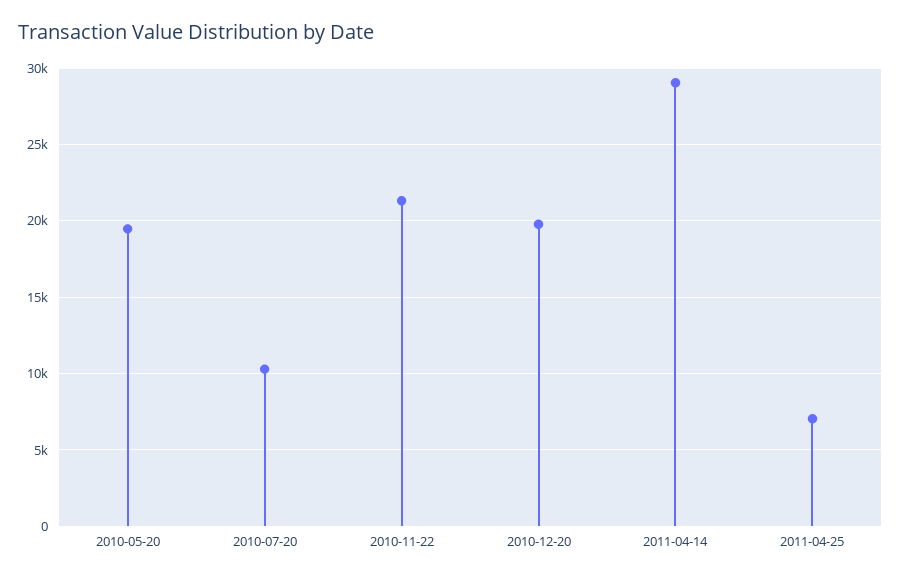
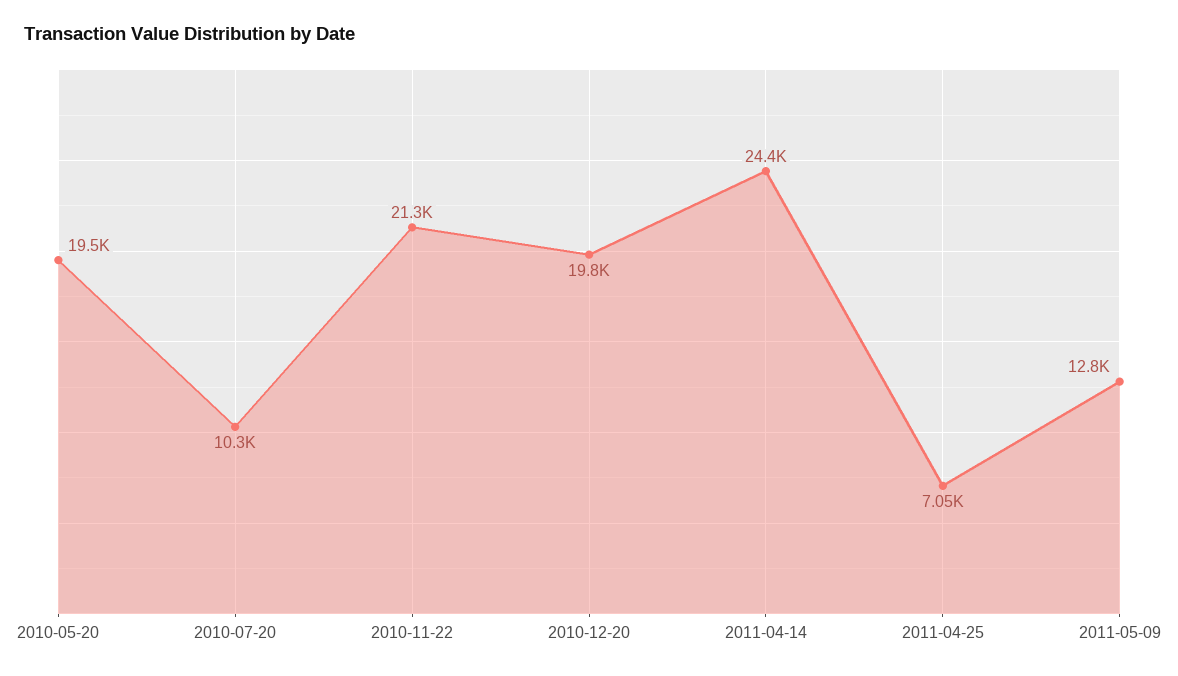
2011-04-14: 29000 -> 24400
2011-05-09: none -> 12800

